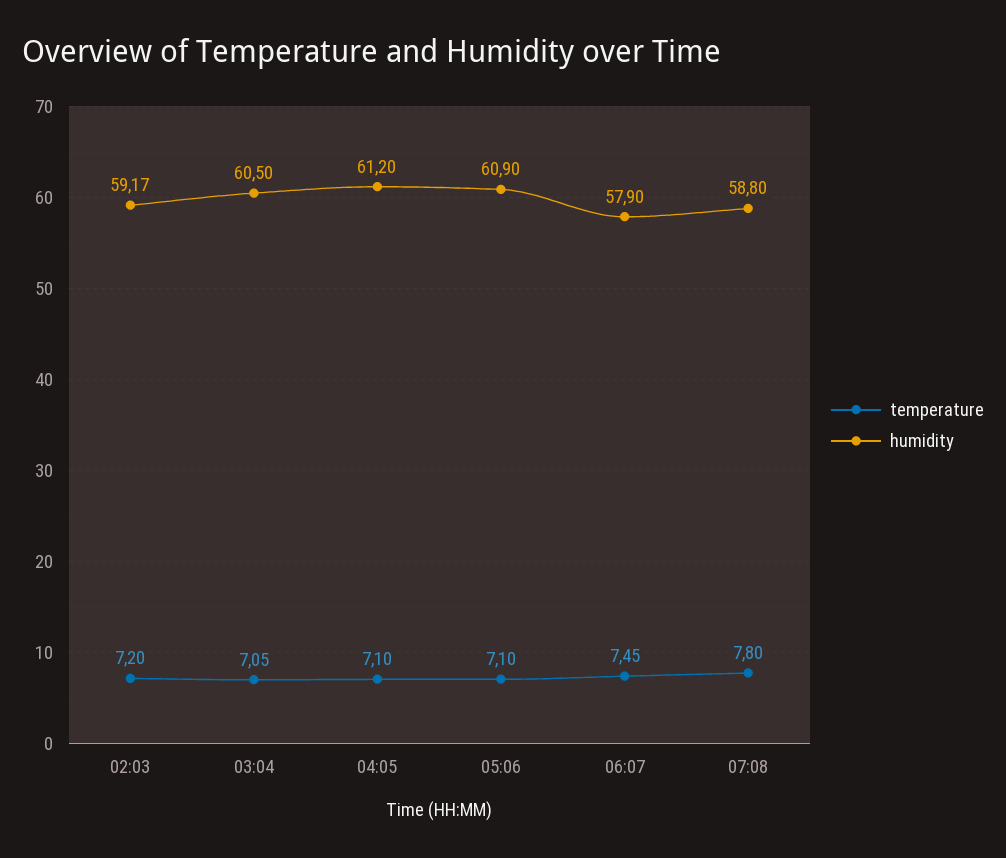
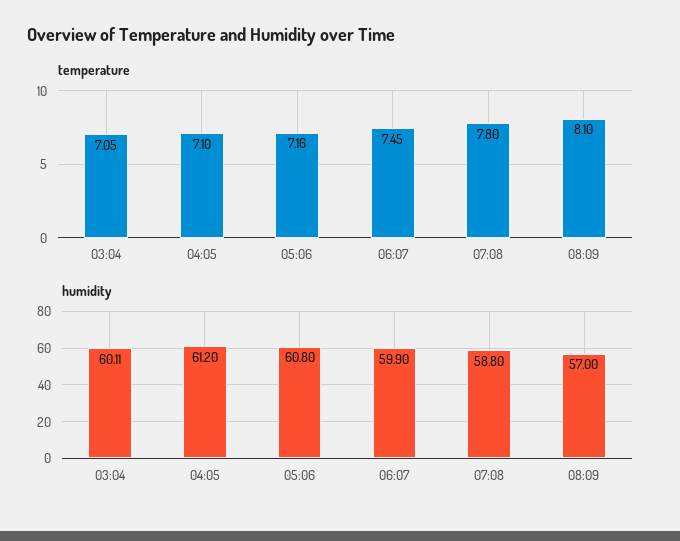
temperature, 02:03: 7.2 -> none
humidity, 02:03: 59.17 -> none
humidity, 03:04: 60.5 -> 60.11
temperature, 05:06: 7.1 -> 7.16
humidity, 05:06: 60.9 -> 60.8
humidity, 06:07: 57.9 -> 59.9
temperature, 08:09: none -> 8.1
humidity, 08:09: none -> 57

